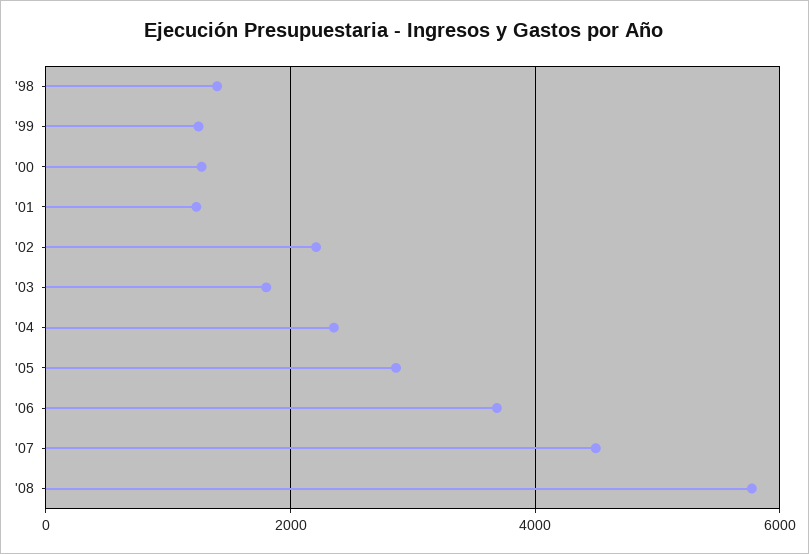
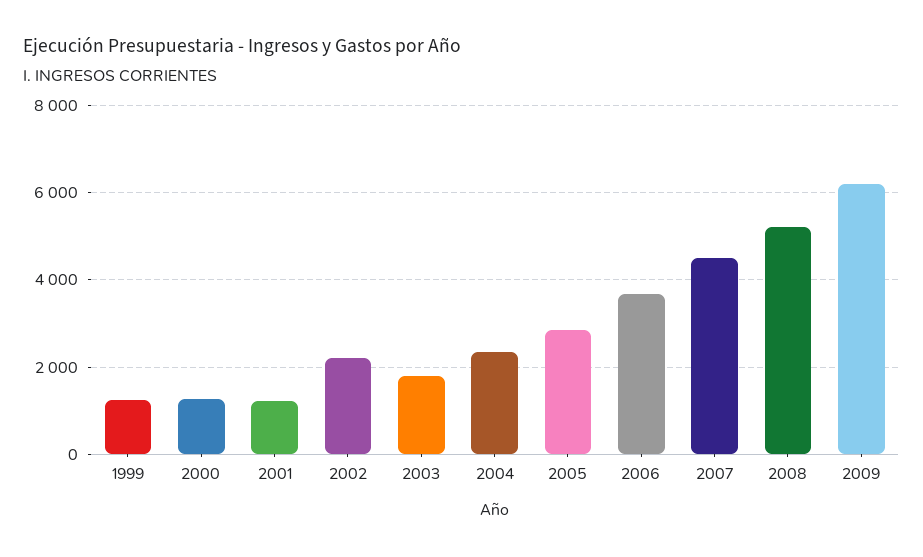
'98: 1400 -> none
'08: 5800 -> 5200
2009: none -> 6200

